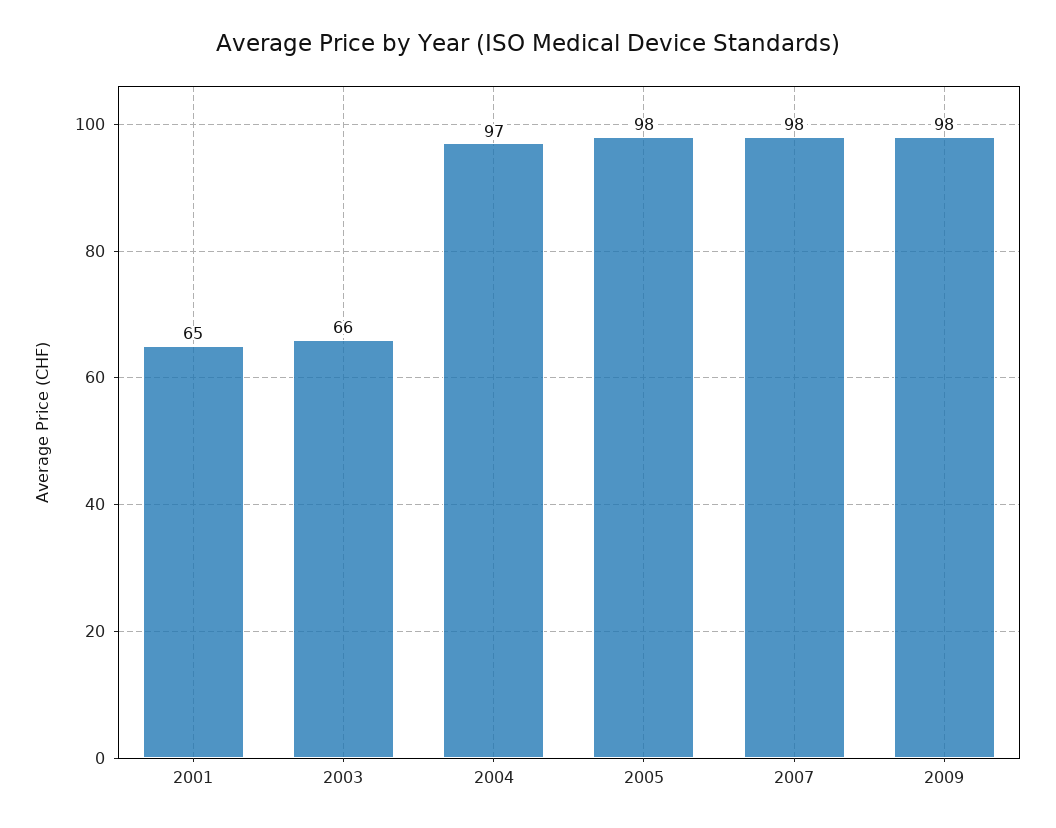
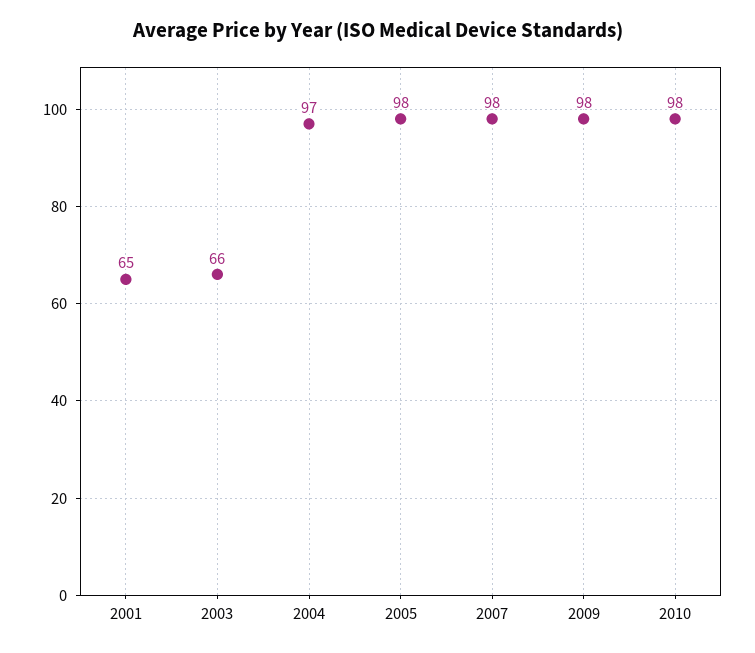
2010: none -> 98

